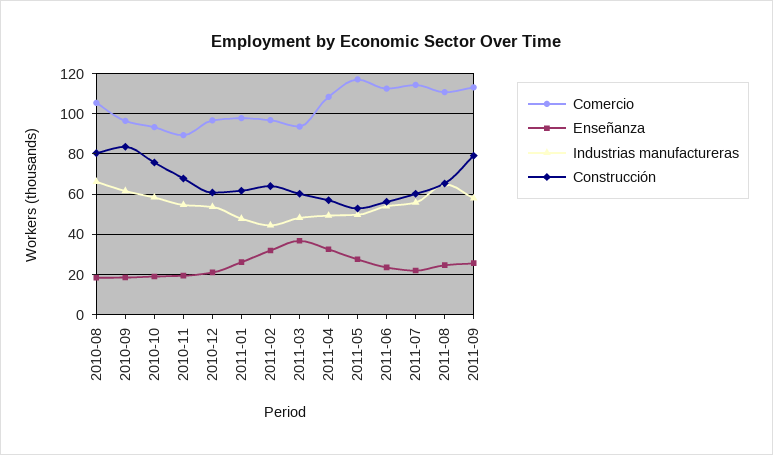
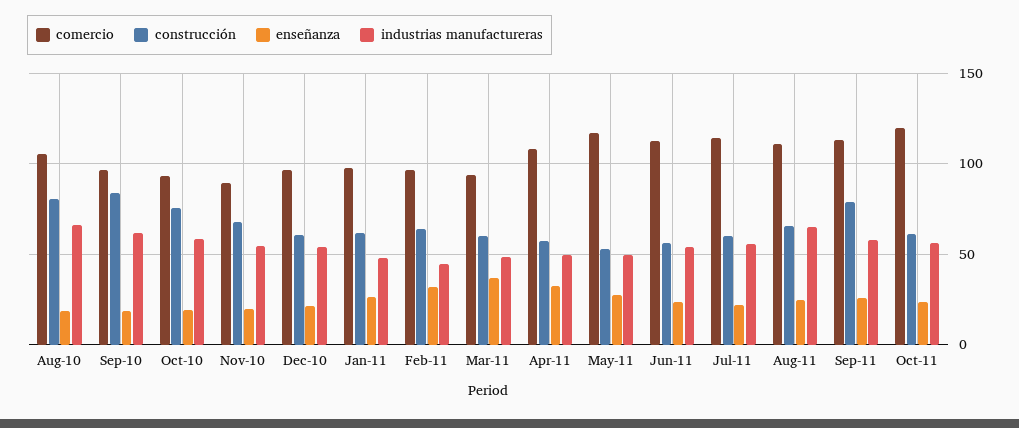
Comercio, Oct-11: none -> 120
Construcción, Oct-11: none -> 60
Enseñanza, Oct-11: none -> 25
Industrias manufactureras, Oct-11: none -> 55

